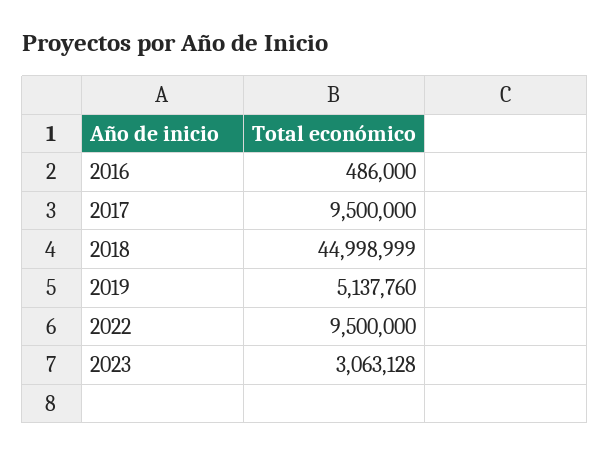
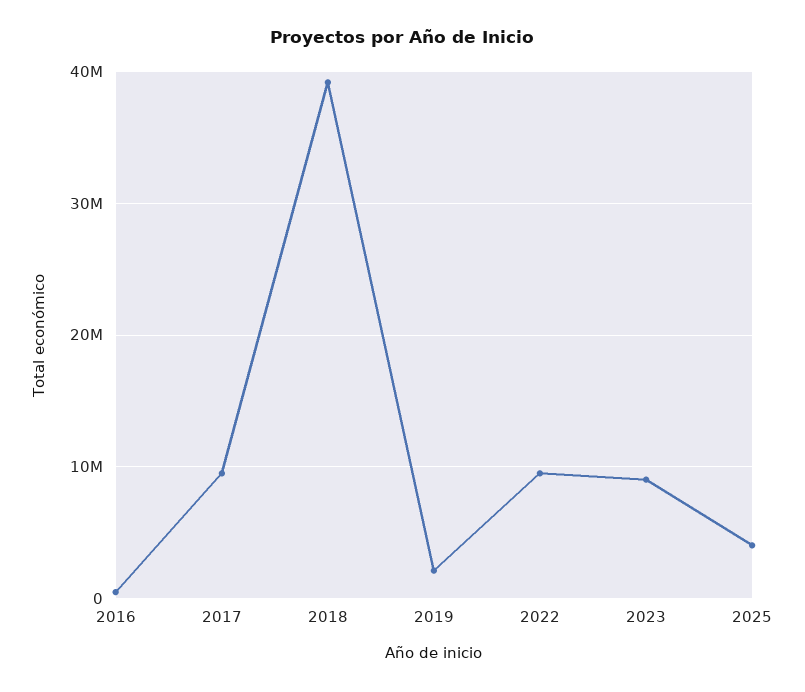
2018: 44998999 -> 39000000
2019: 5137760 -> 2000000
2023: 3063128 -> 9000000
2025: none -> 4000000

